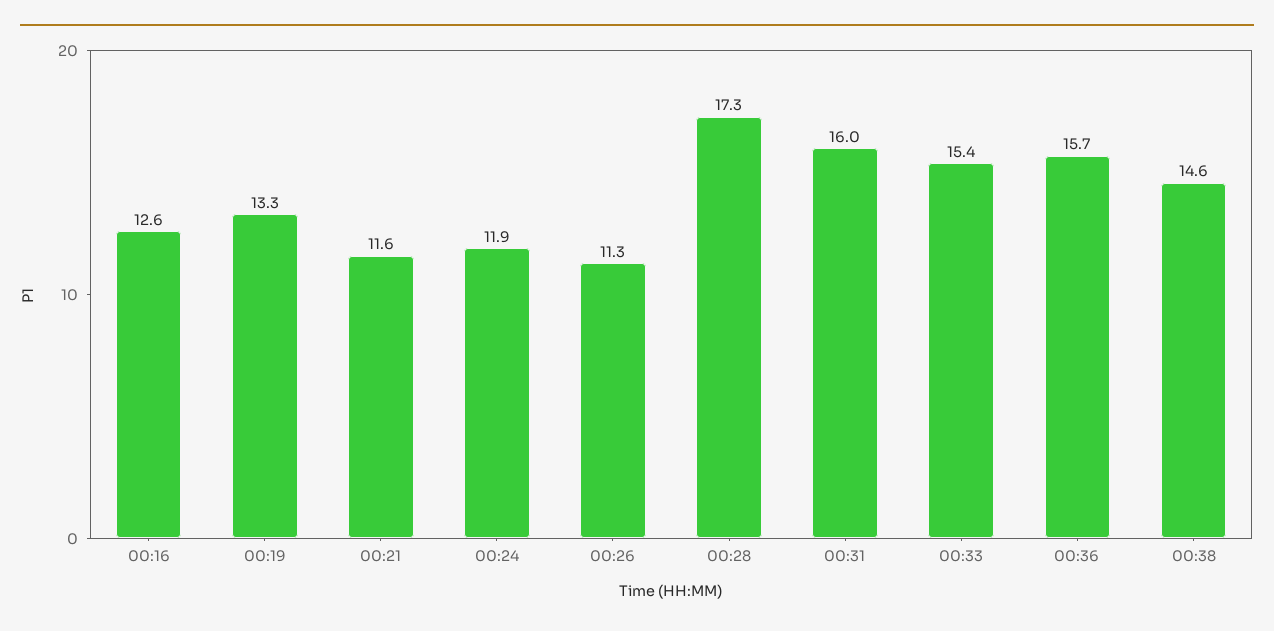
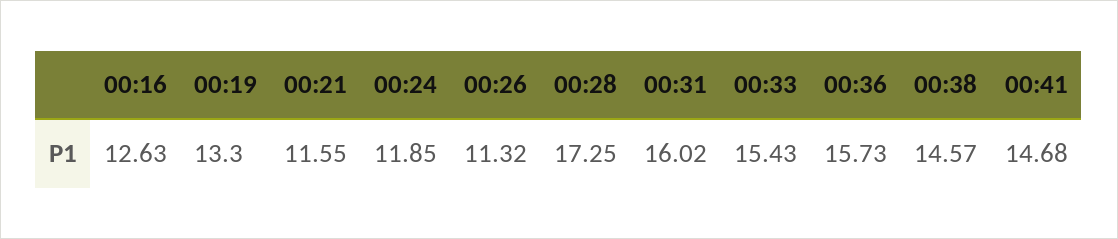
00:41: none -> 14.68

